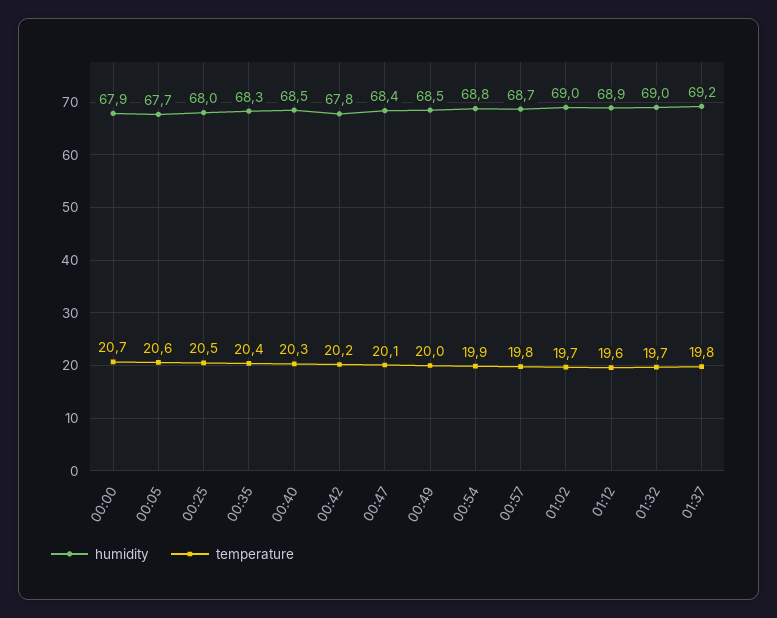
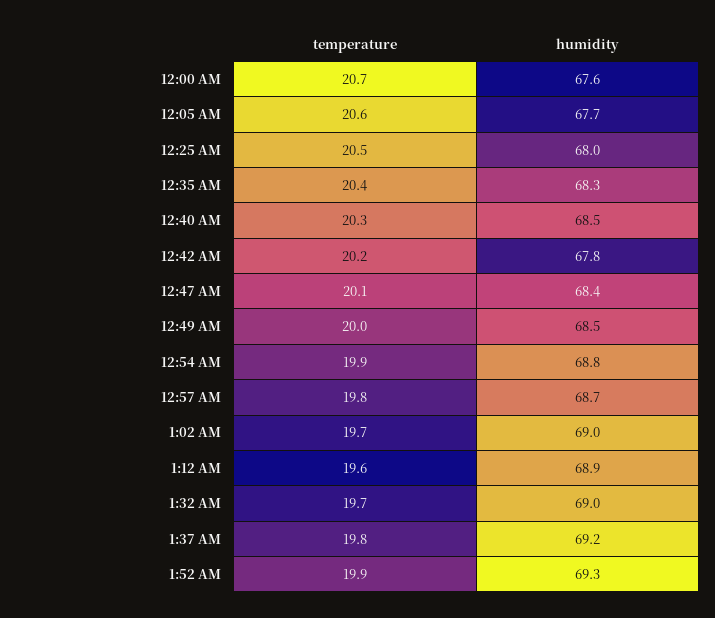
humidity, 00:00: 67.9 -> 67.6
temperature, 1:52 AM: none -> 19.9
humidity, 1:52 AM: none -> 69.3

